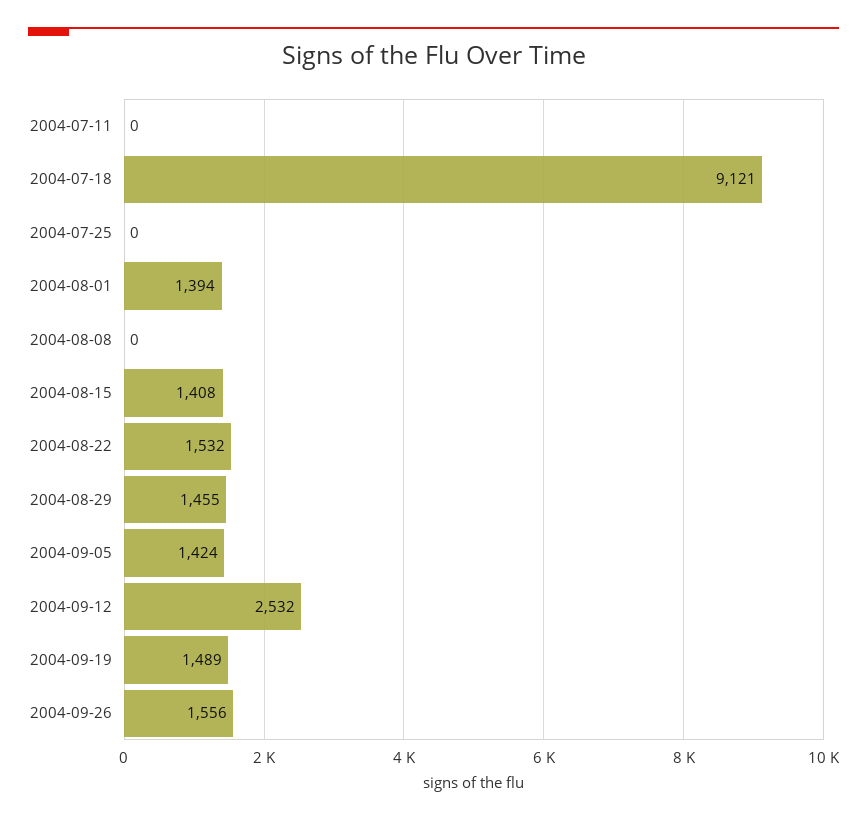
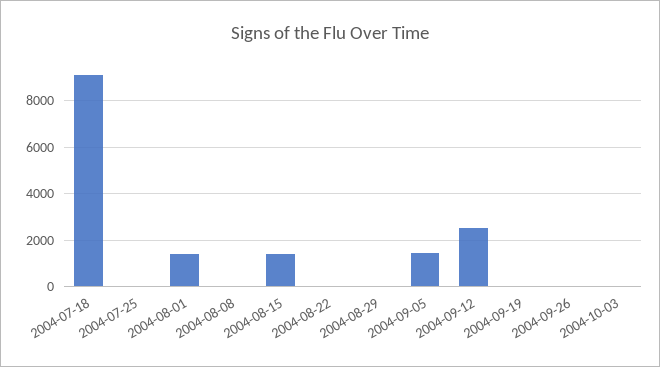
2004-07-11: 0 -> none
2004-08-22: 1532 -> 0
2004-08-29: 1455 -> 0
2004-09-19: 1489 -> 0
2004-09-26: 1556 -> 0
2004-10-03: none -> 0

